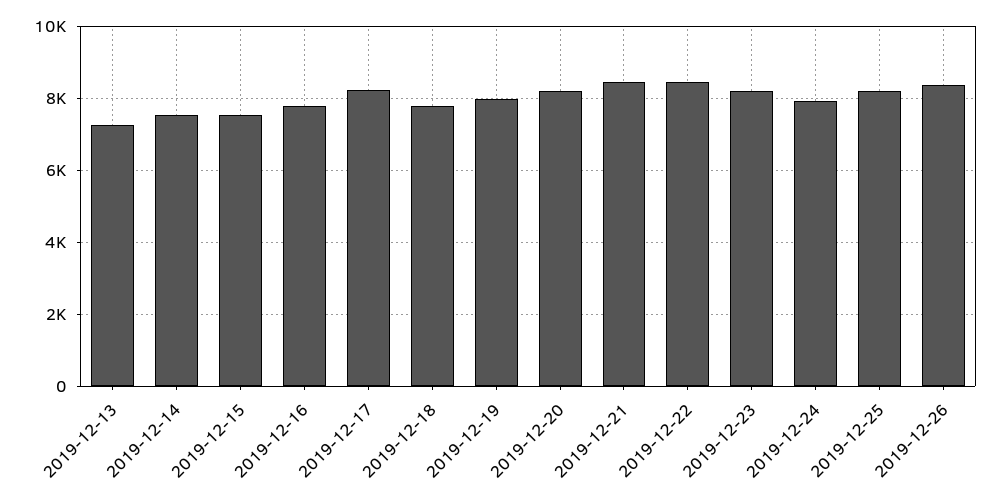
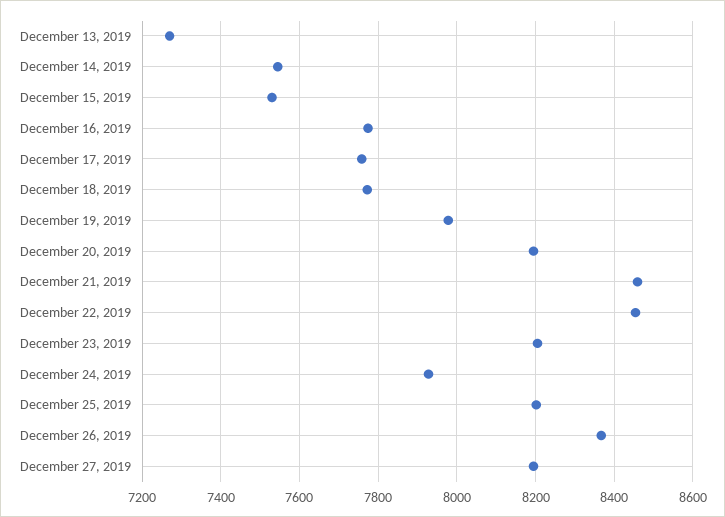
2019-12-17: 8200 -> 7760
December 27, 2019: none -> 8200

